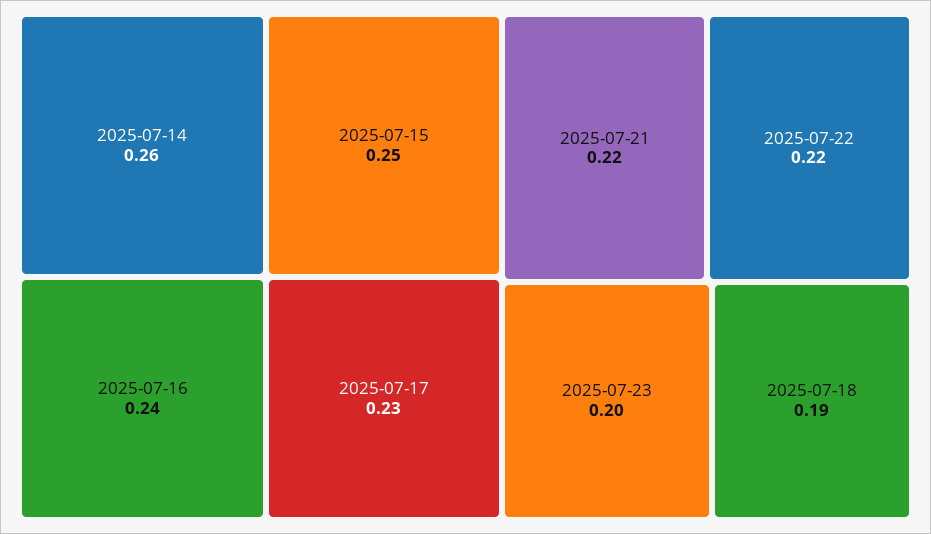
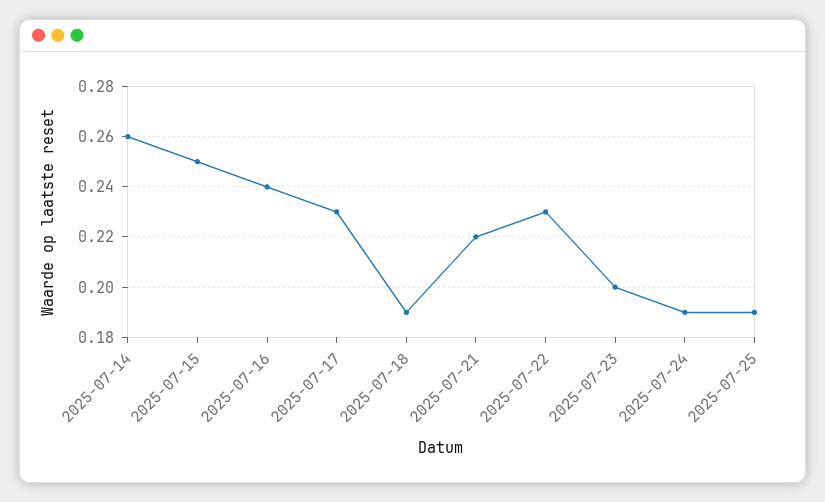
2025-07-22: 0.22 -> 0.23
2025-07-24: none -> 0.19
2025-07-25: none -> 0.19

